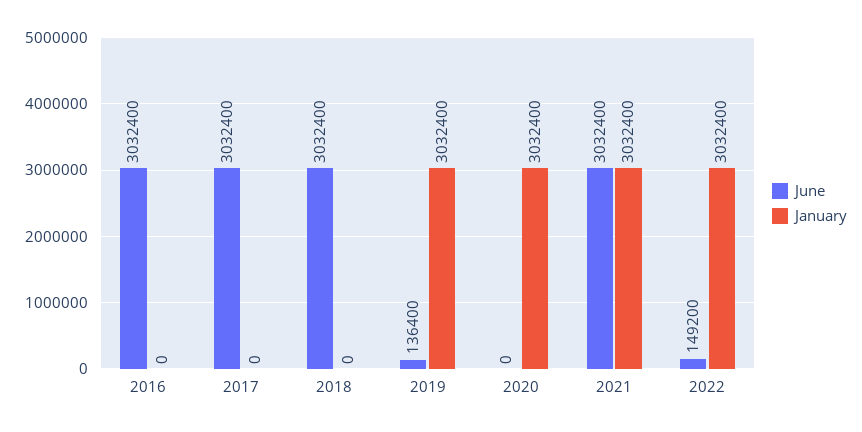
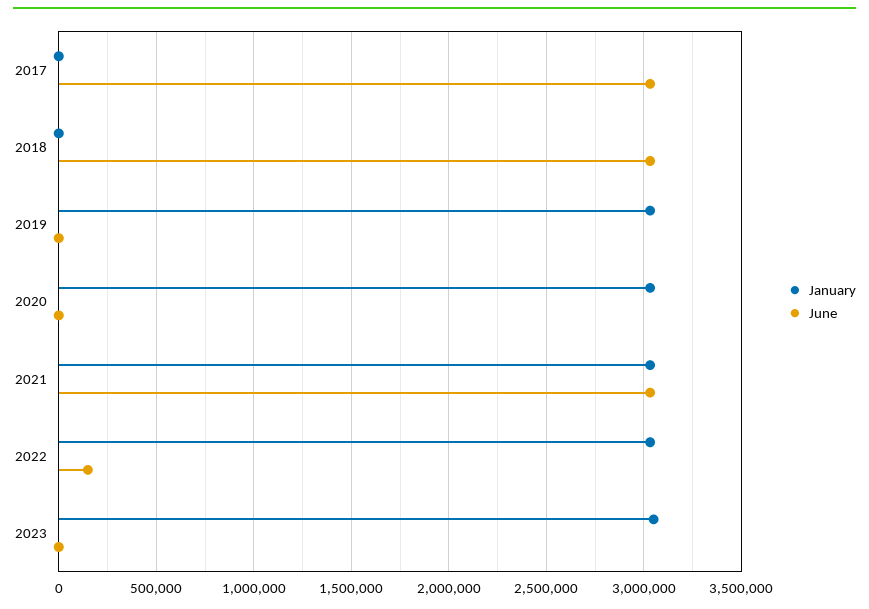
June, 2016: 3032400 -> none
January, 2016: 0 -> none
June, 2019: 136400 -> 0
January, 2023: none -> 3050000
June, 2023: none -> 0

